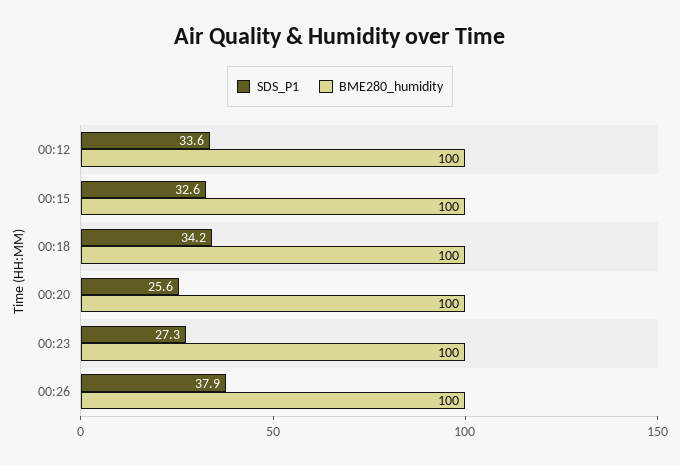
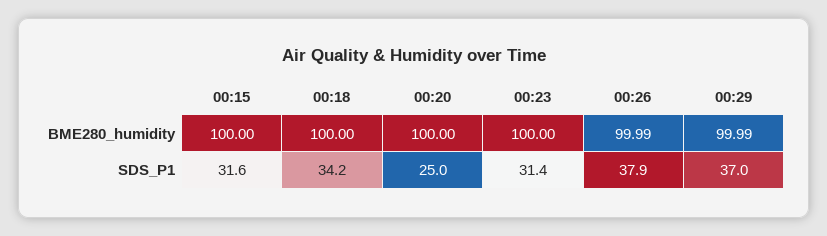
SDS_P1, 00:12: 33.6 -> none
BME280_humidity, 00:12: 100 -> none
SDS_P1, 00:15: 32.6 -> 31.6
SDS_P1, 00:20: 25.6 -> 25
SDS_P1, 00:23: 27.3 -> 31.4
BME280_humidity, 00:26: 100 -> 99.99
BME280_humidity, 00:29: none -> 99.99
SDS_P1, 00:29: none -> 37

